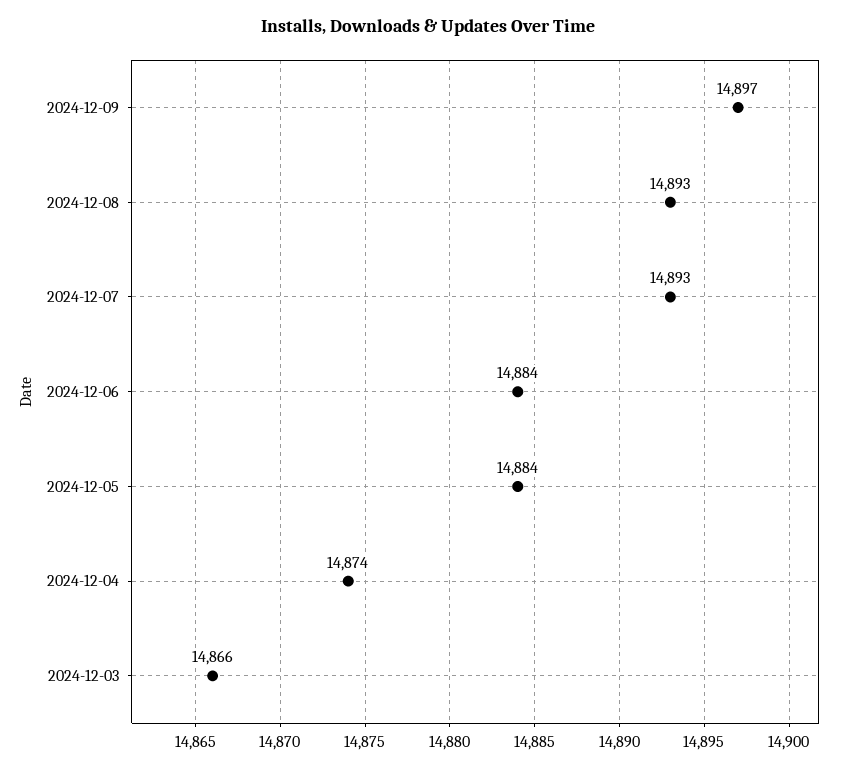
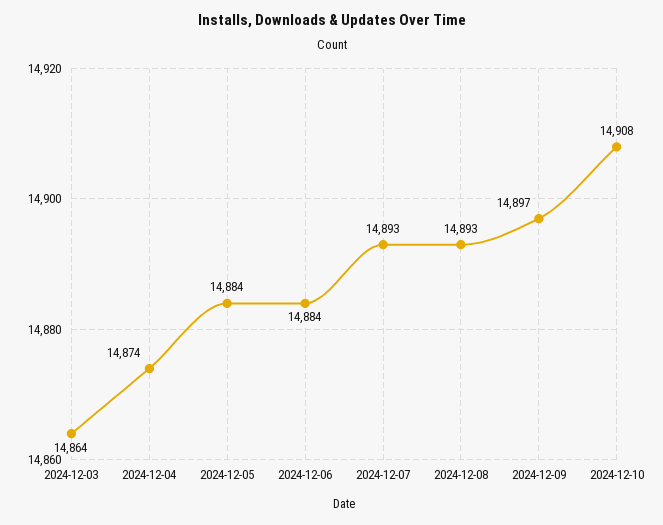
2024-12-03: 14866 -> 14864
2024-12-10: none -> 14908

